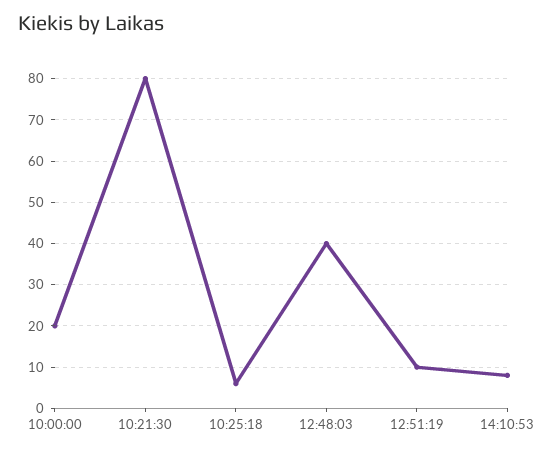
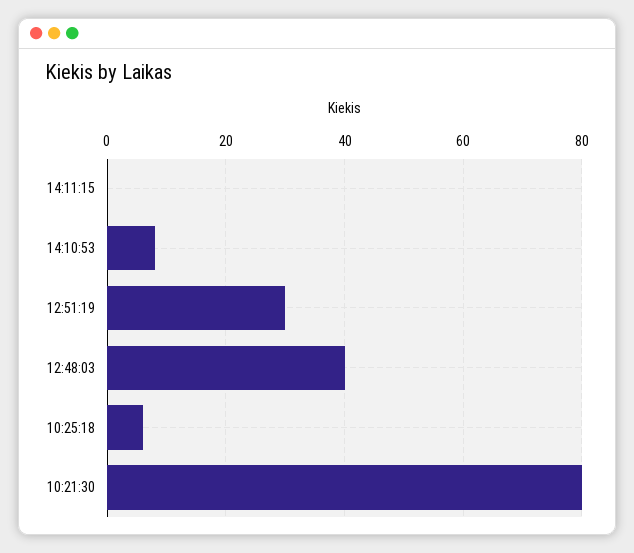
10:00:00: 20 -> none
12:51:19: 10 -> 30
14:11:15: none -> 0

